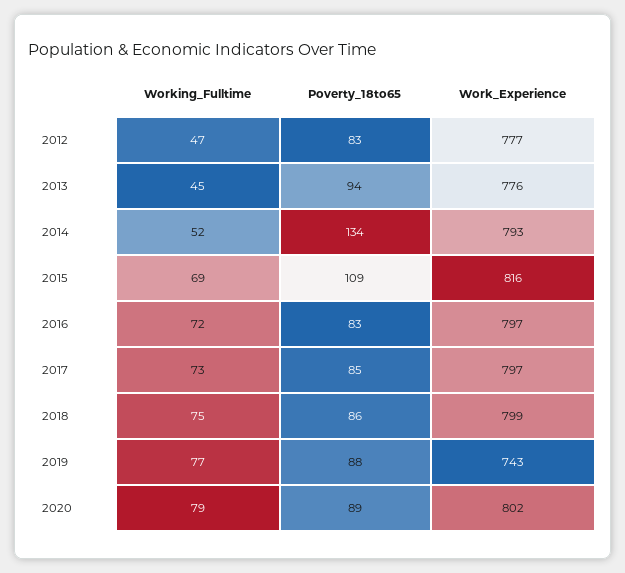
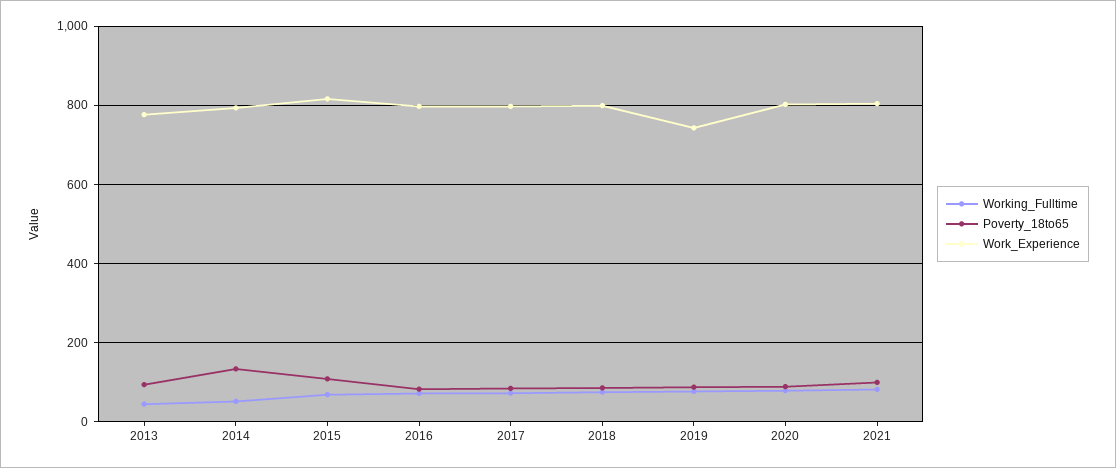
Working_Fulltime, 2012: 47 -> none
Poverty_18to65, 2012: 83 -> none
Work_Experience, 2012: 777 -> none
Working_Fulltime, 2021: none -> 80
Poverty_18to65, 2021: none -> 100
Work_Experience, 2021: none -> 800

